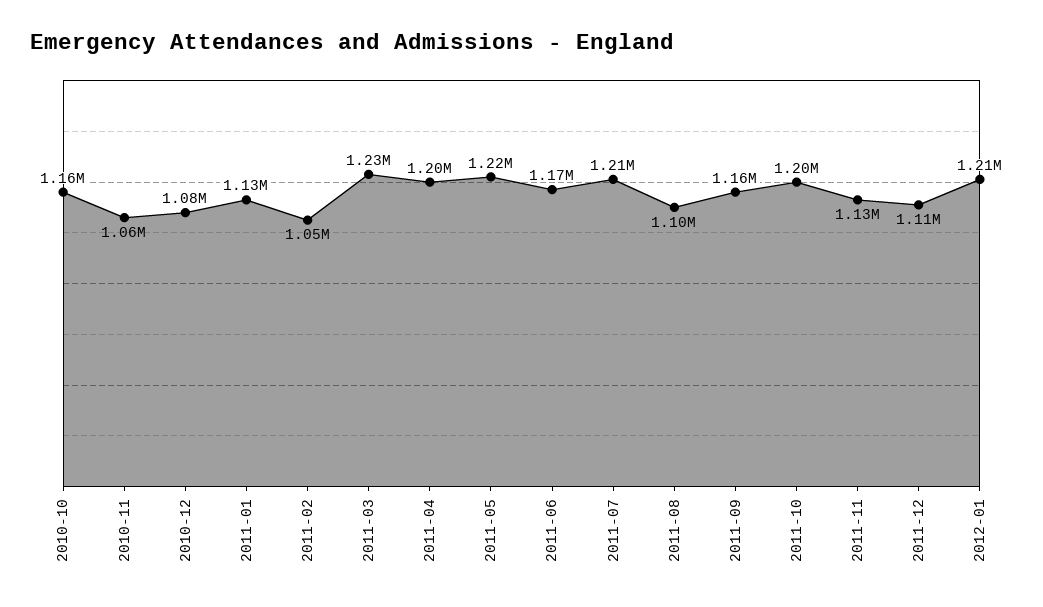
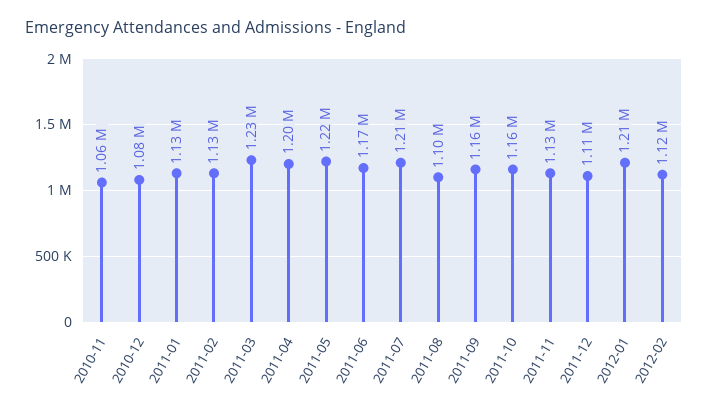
2010-10: 1160000 -> none
2011-02: 1050000 -> 1130000
2011-10: 1200000 -> 1160000
2012-02: none -> 1120000

